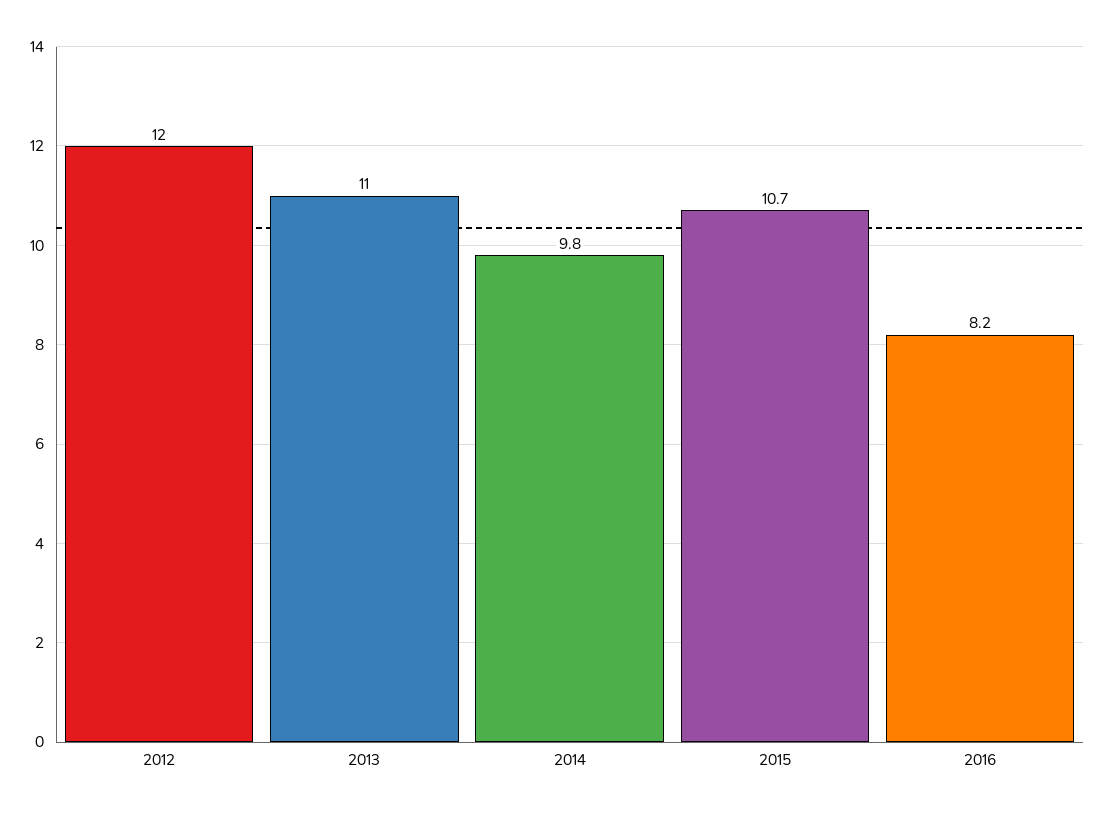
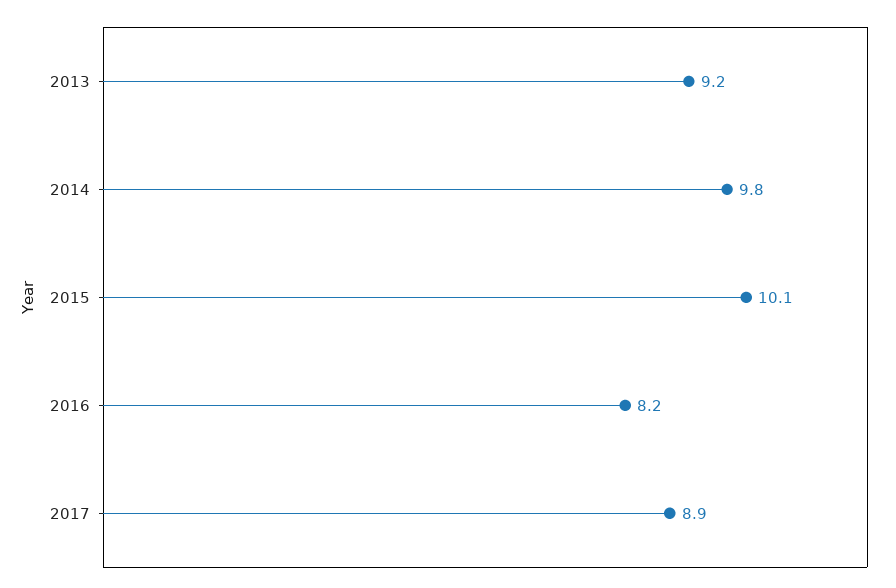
2012: 12 -> none
2013: 11 -> 9.2
2015: 10.7 -> 10.1
2017: none -> 8.9

